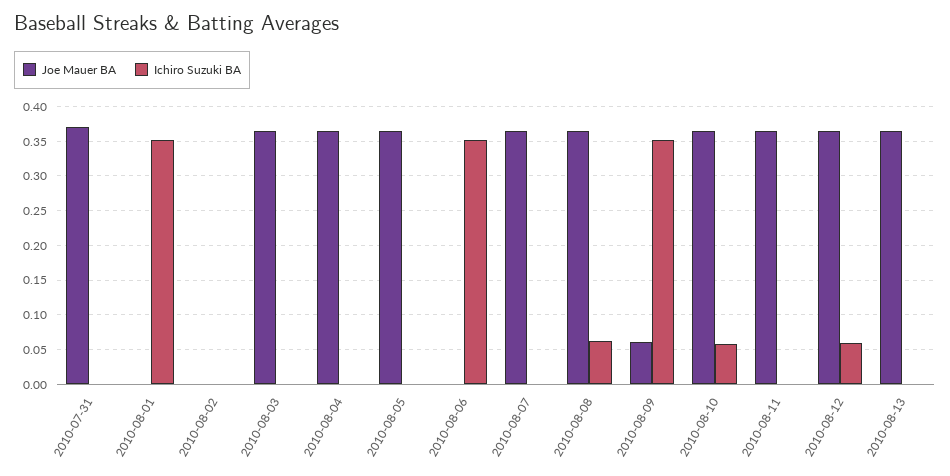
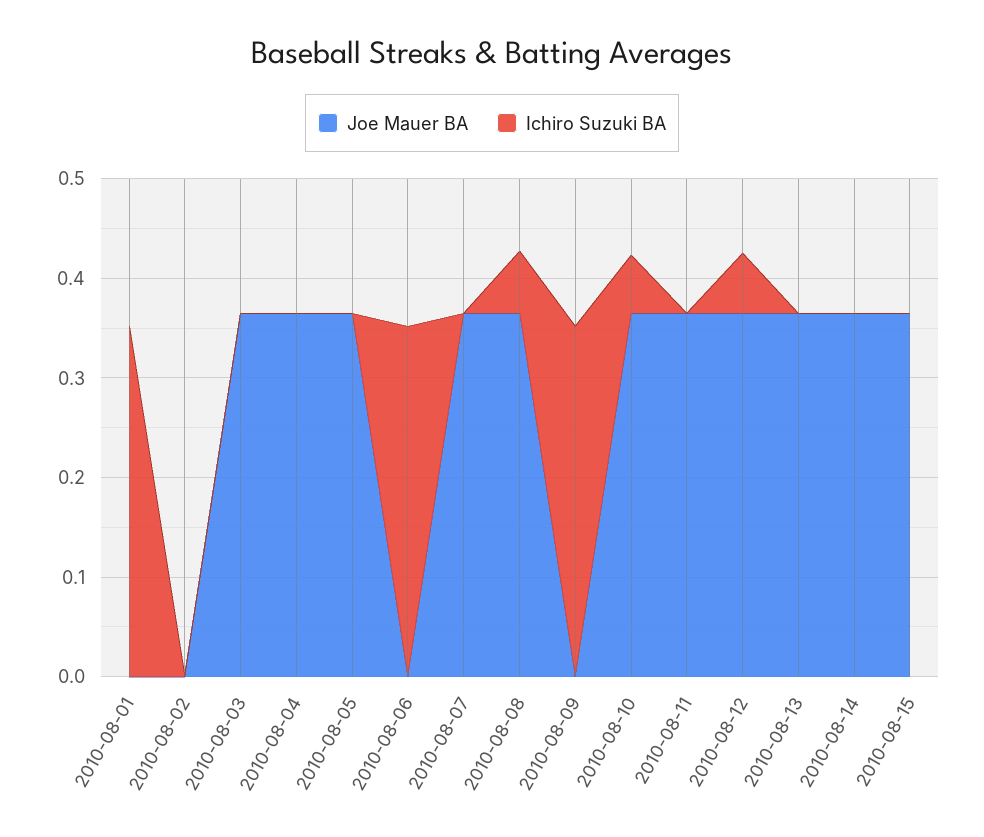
Joe Mauer BA, 2010-07-31: 0.37 -> none
Ichiro Suzuki BA, 2010-07-31: 0 -> none
Joe Mauer BA, 2010-08-09: 0.06 -> 0
Joe Mauer BA, 2010-08-14: none -> 0.36
Ichiro Suzuki BA, 2010-08-14: none -> 0
Joe Mauer BA, 2010-08-15: none -> 0.36
Ichiro Suzuki BA, 2010-08-15: none -> 0

